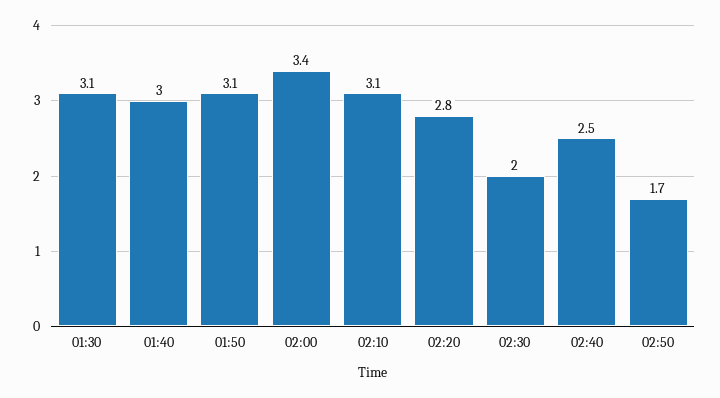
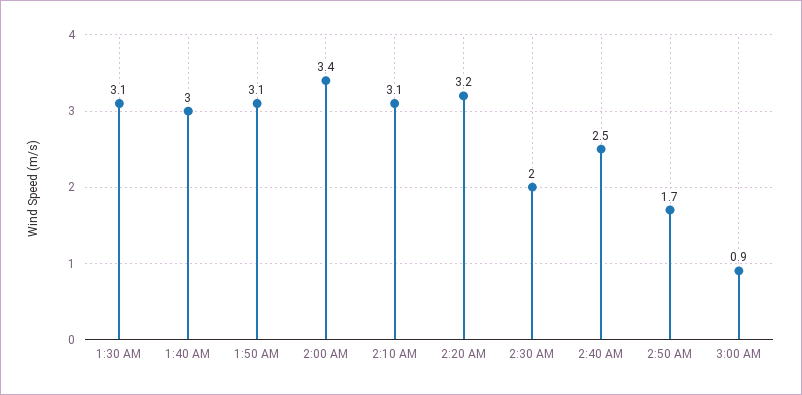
02:20: 2.8 -> 3.2
3:00 AM: none -> 0.9

